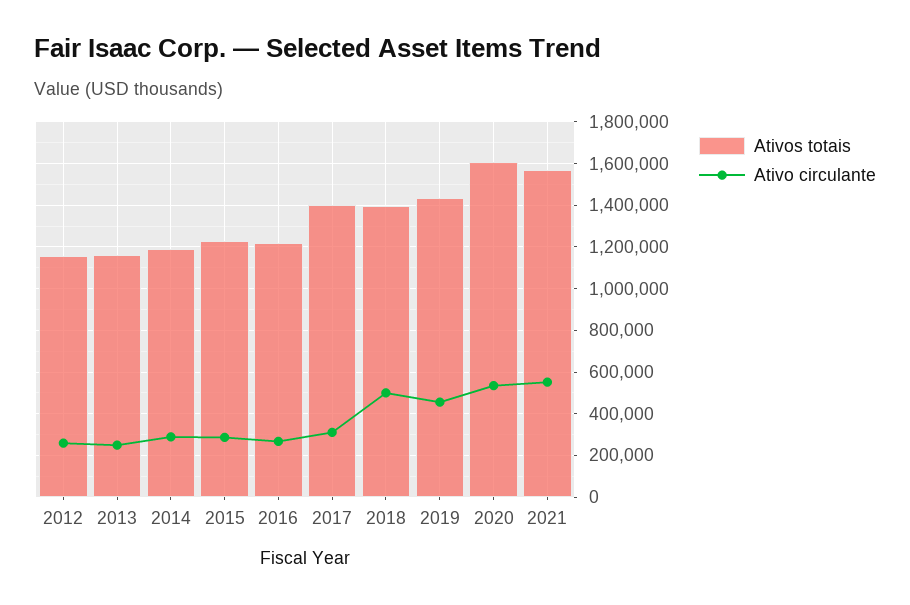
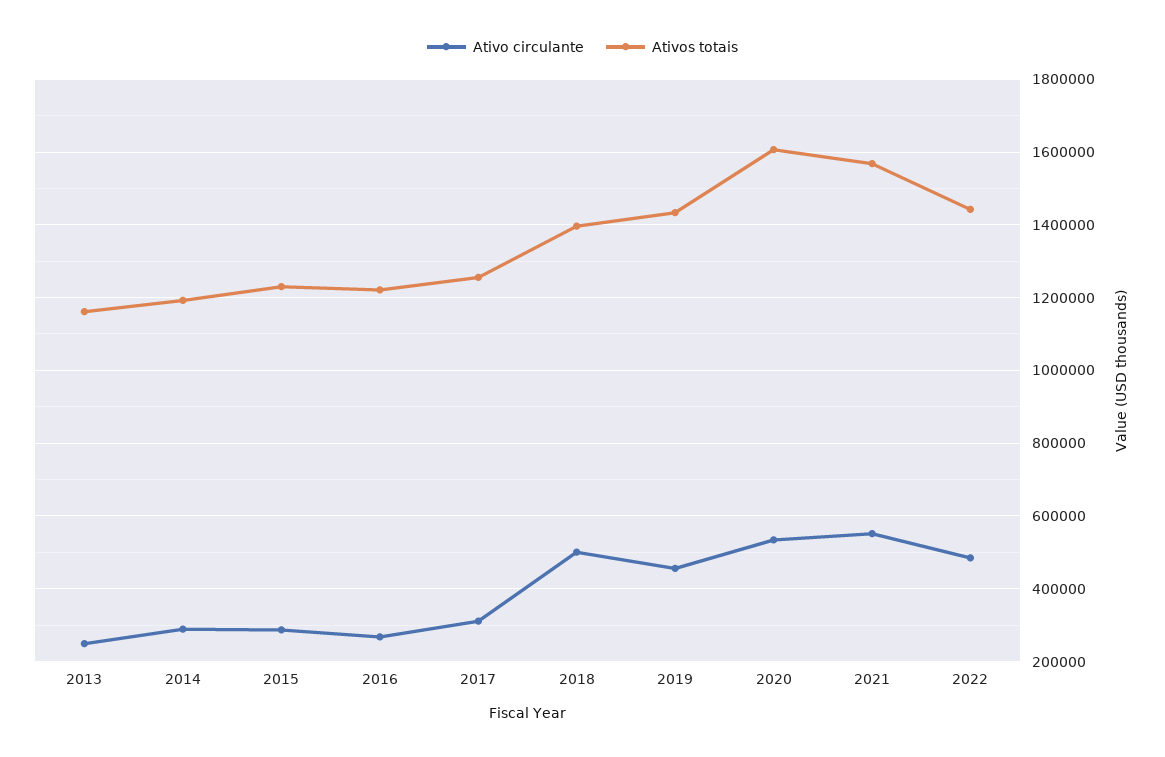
Ativos totais, 2012: 1150000 -> none
Ativo circulante, 2012: 250000 -> none
Ativos totais, 2017: 1400000 -> 1260000
Ativo circulante, 2022: none -> 480000
Ativos totais, 2022: none -> 1440000

